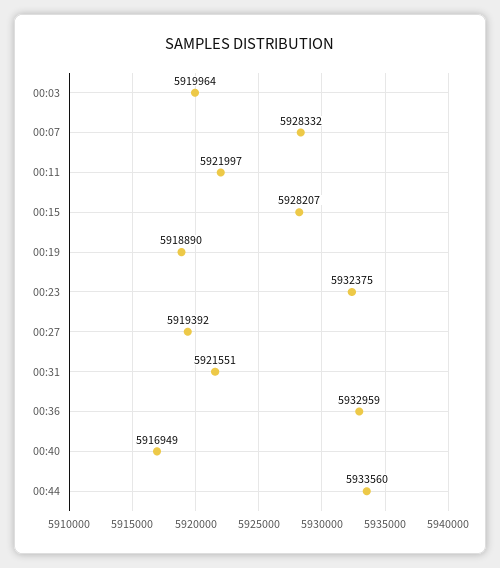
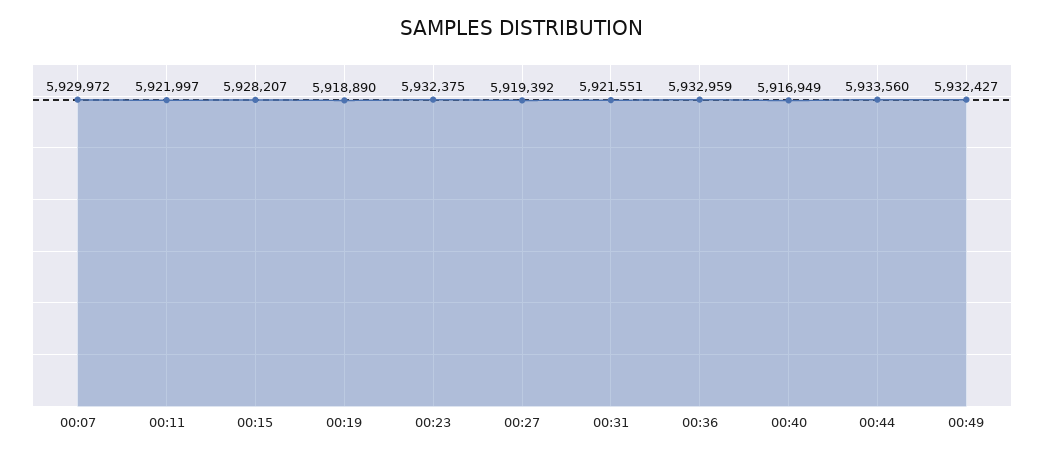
00:03: 5919964 -> none
00:07: 5928332 -> 5929972
00:49: none -> 5932427

